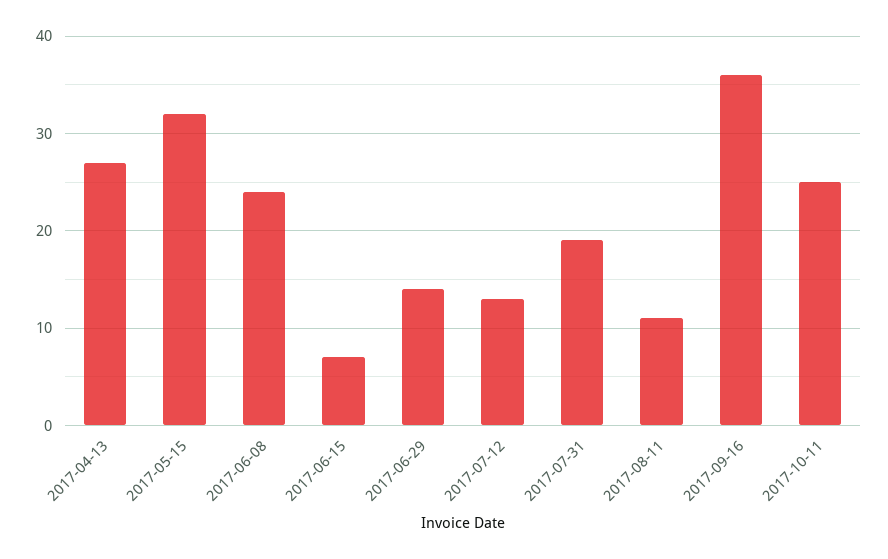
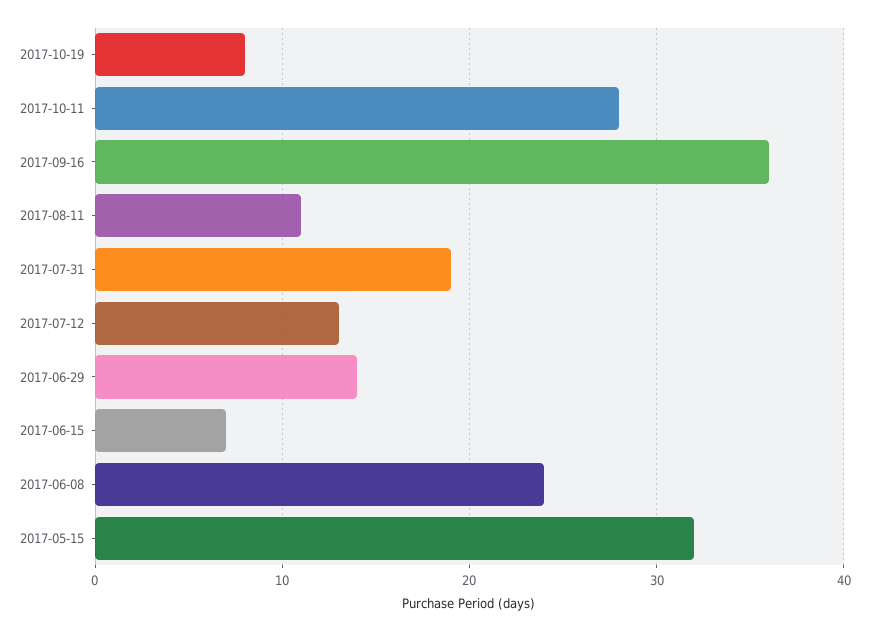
2017-04-13: 27 -> none
2017-10-11: 25 -> 28
2017-10-19: none -> 8

